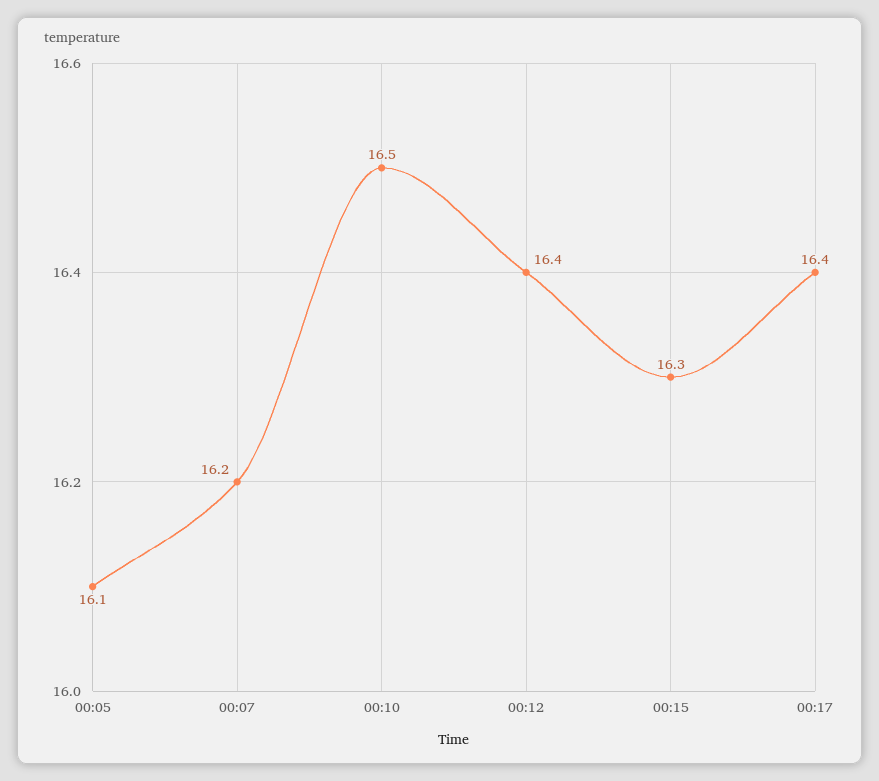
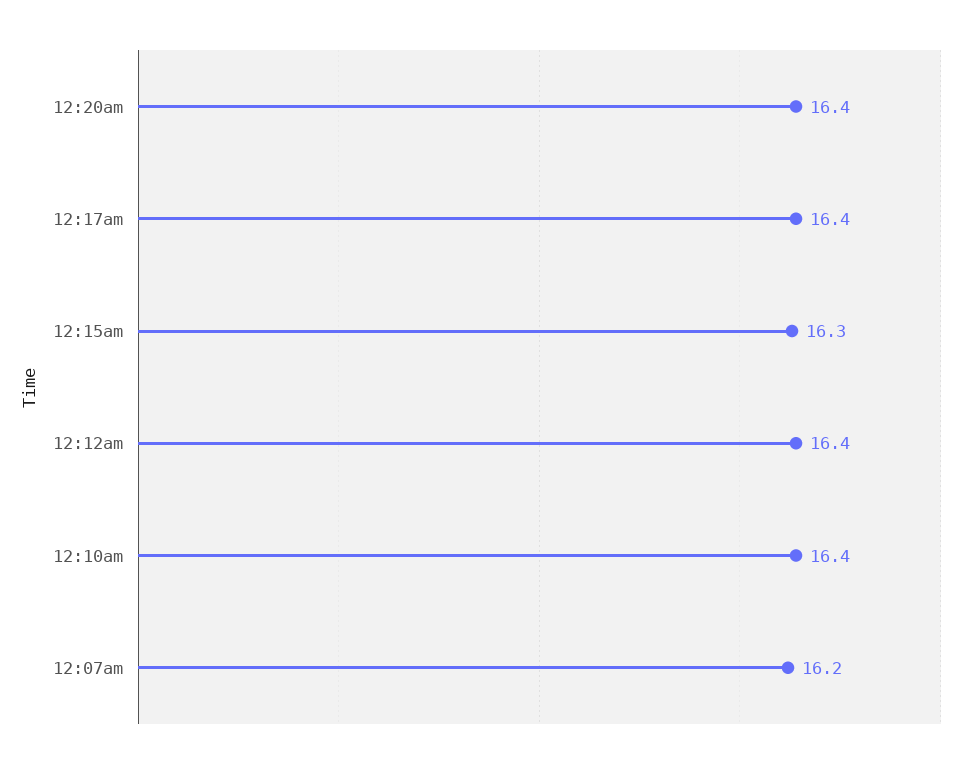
00:05: 16.1 -> none
00:10: 16.5 -> 16.4
12:20am: none -> 16.4

